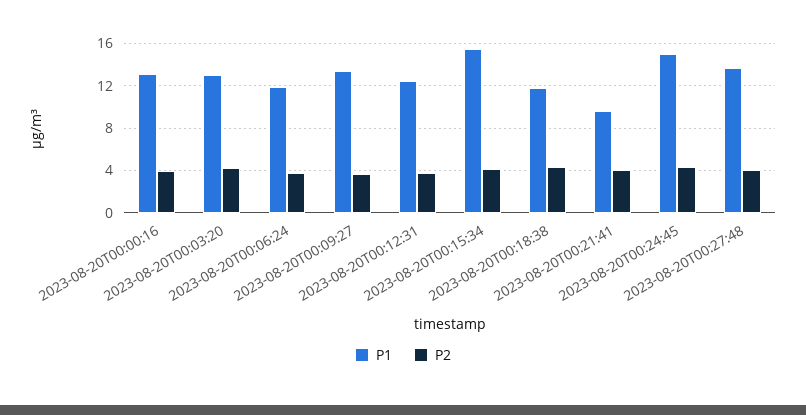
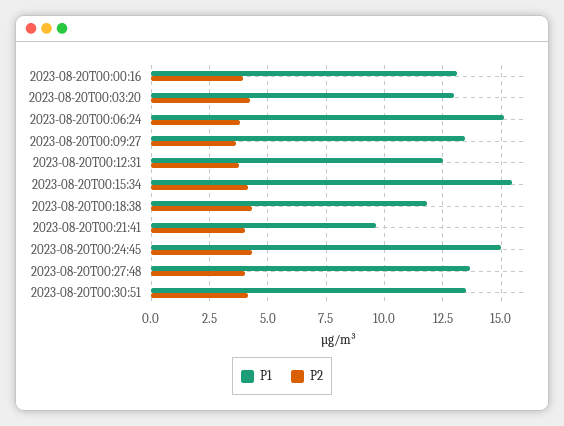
P1, 2023-08-20T00:06:24: 12 -> 15
P1, 2023-08-20T00:30:51: none -> 13.5
P2, 2023-08-20T00:30:51: none -> 4

